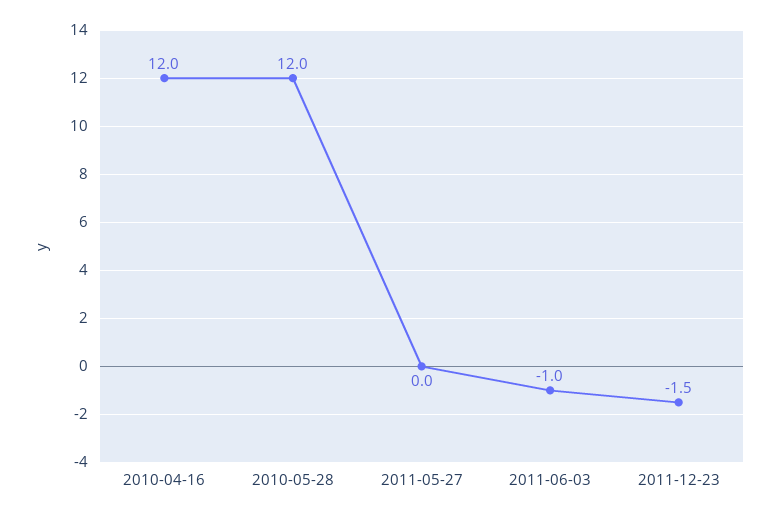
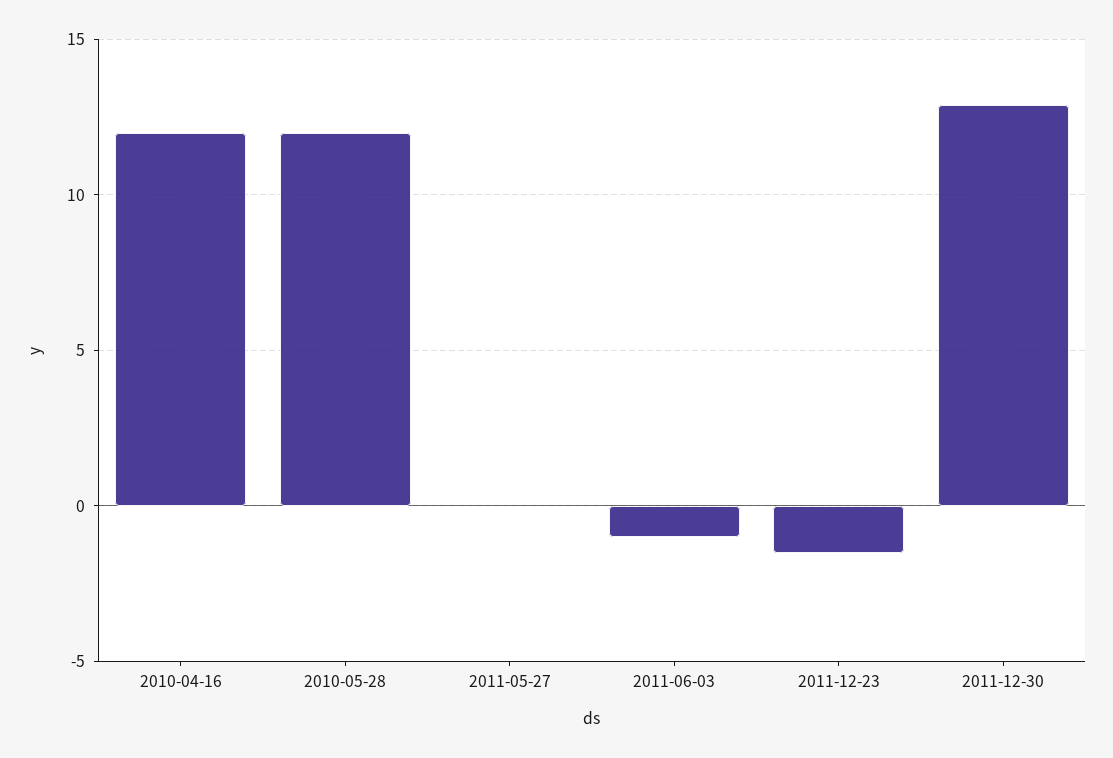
2011-12-30: none -> 13

